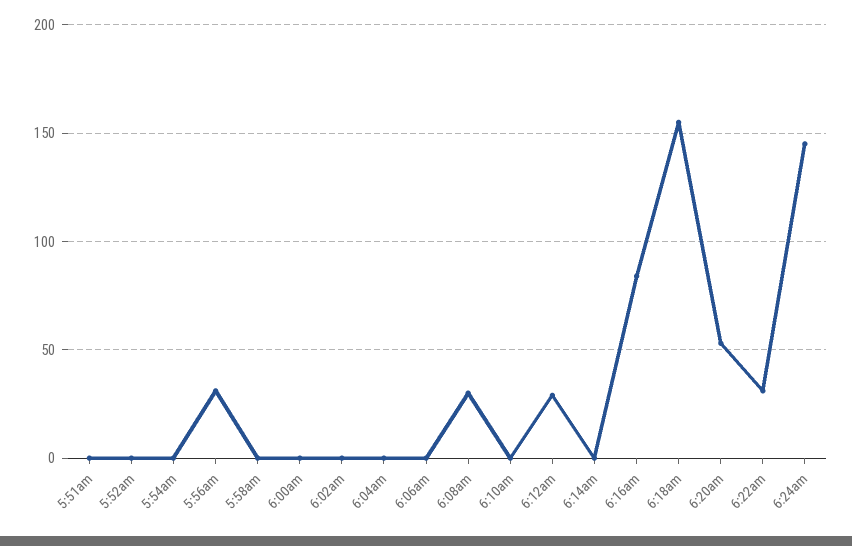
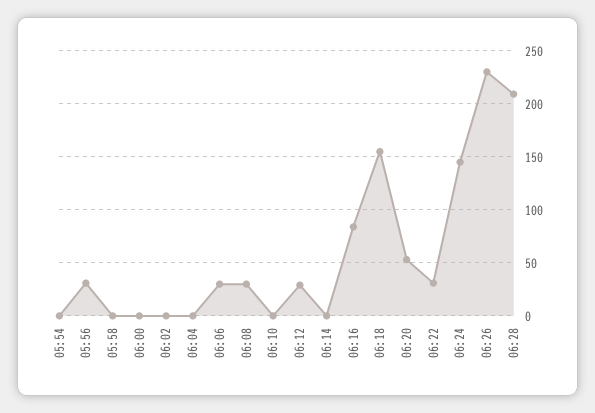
5:51am: 0 -> none
5:52am: 0 -> none
6:06am: 0 -> 30
06:26: none -> 230
06:28: none -> 210

